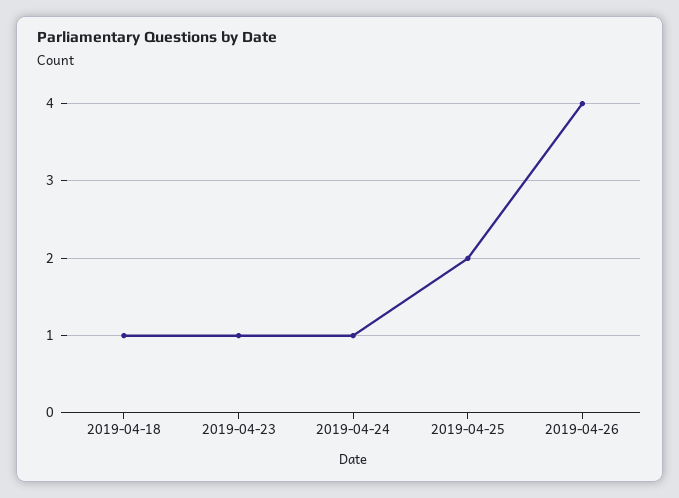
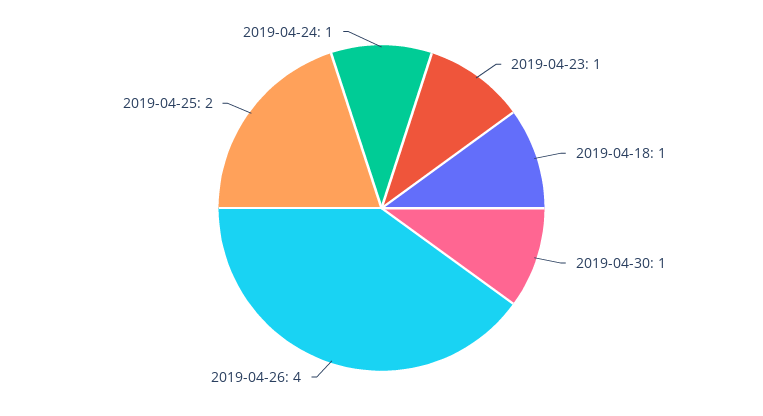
2019-04-30: none -> 1

